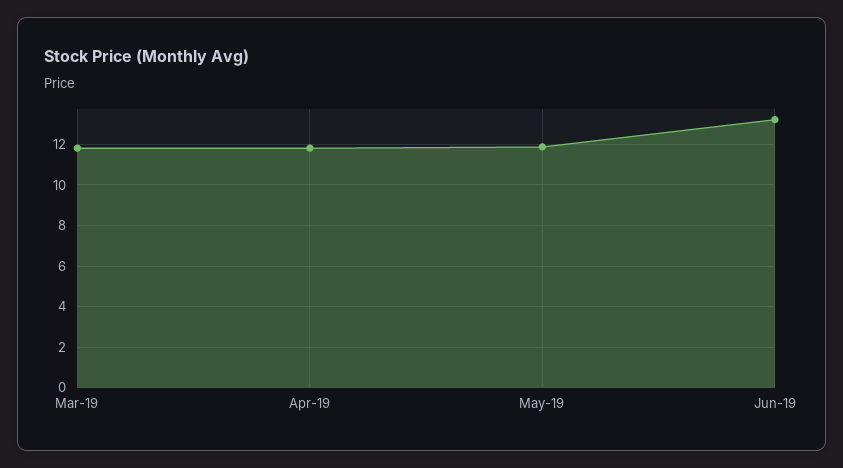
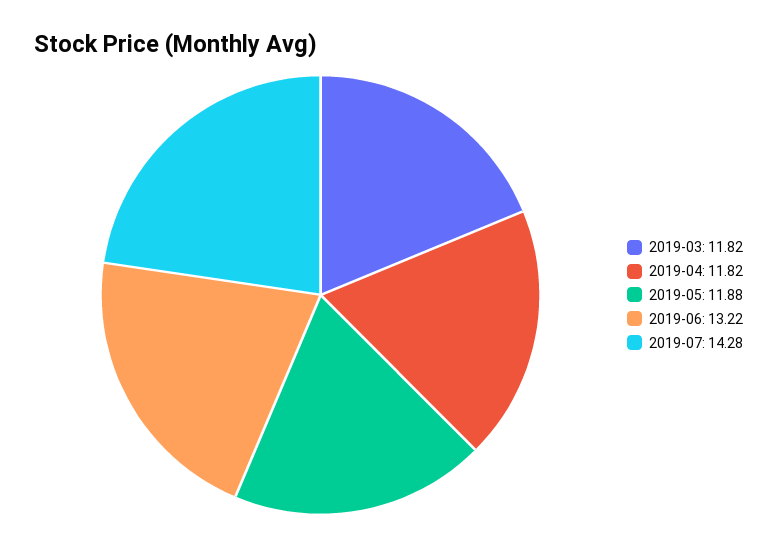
2019-07: none -> 14.28

